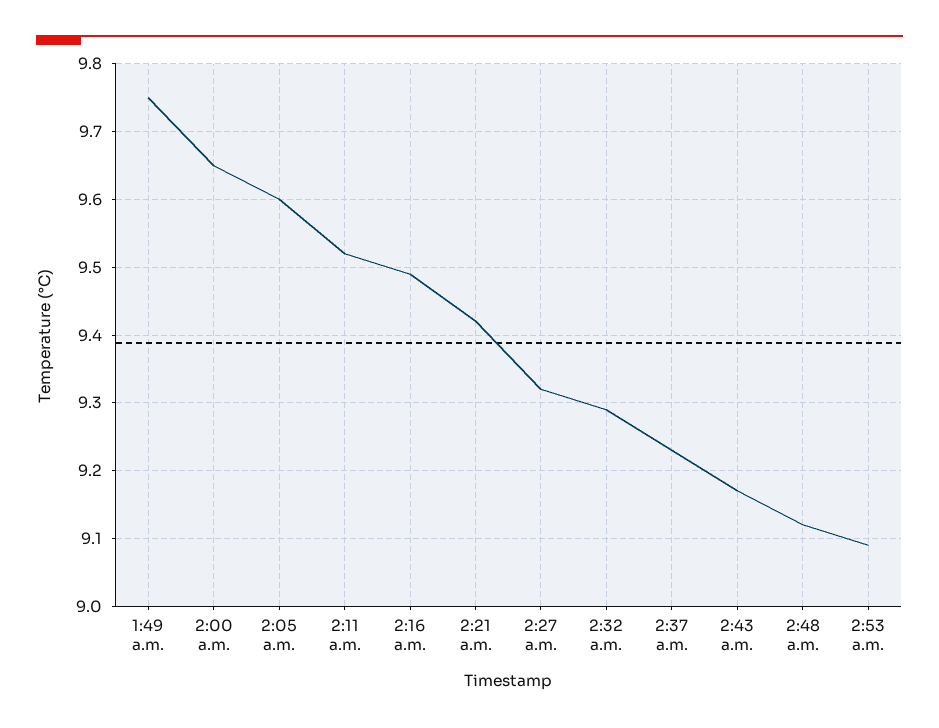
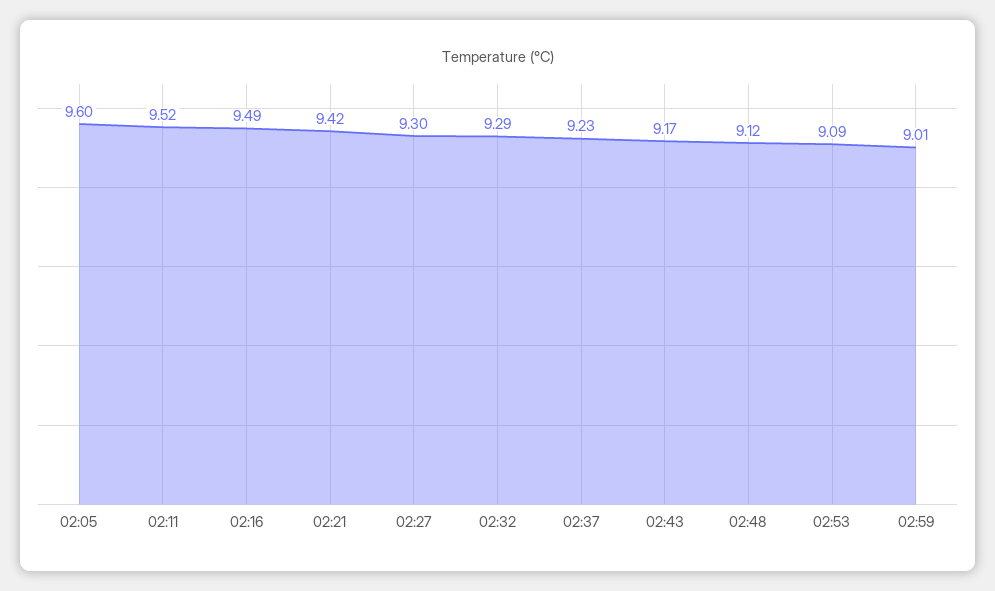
1:49 a.m.: 9.75 -> none
2:00 a.m.: 9.65 -> none
2:27 a.m.: 9.32 -> 9.3
02:59: none -> 9.01

